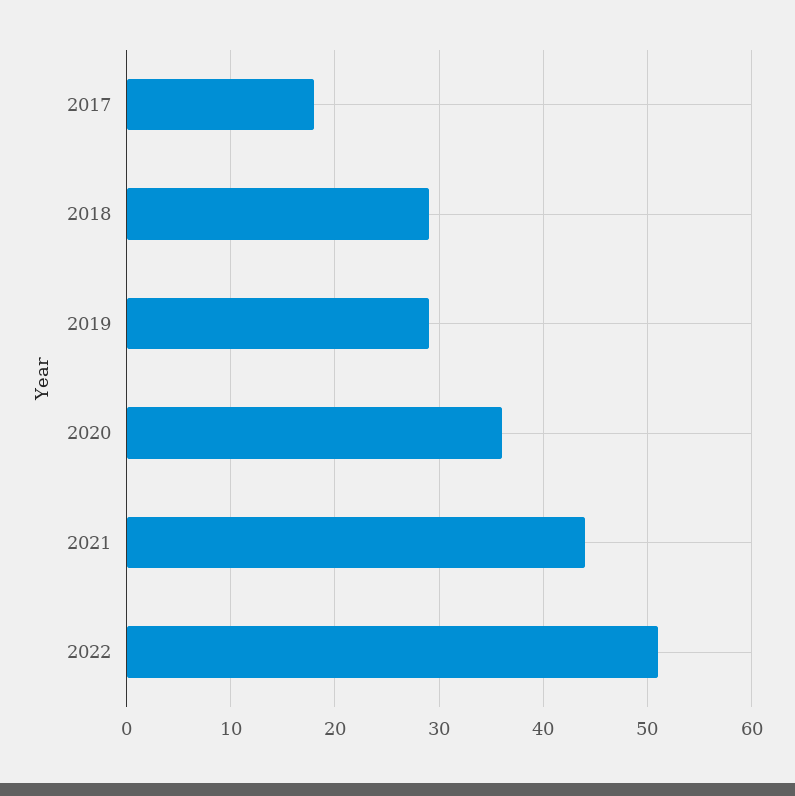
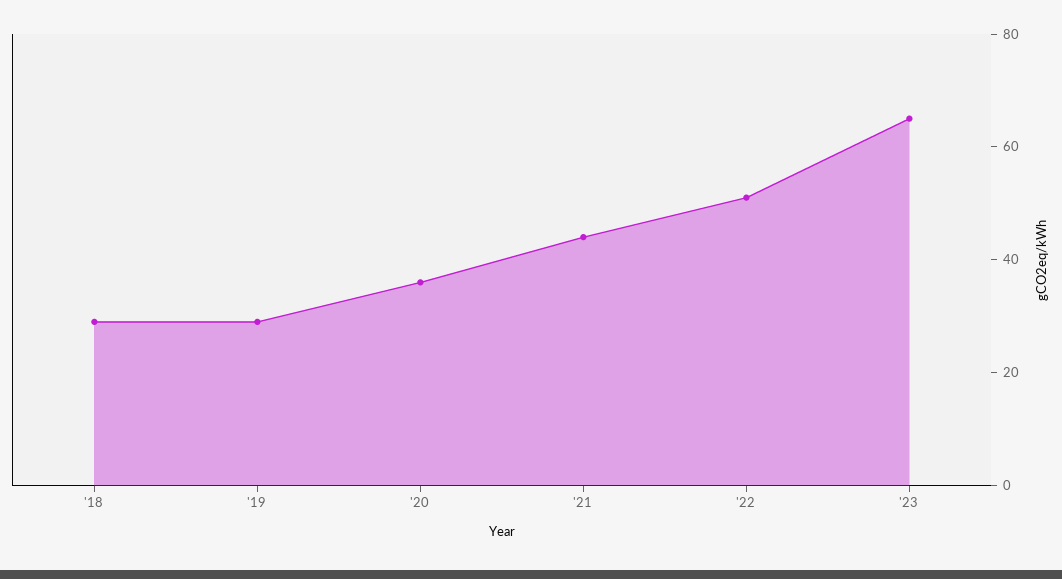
2017: 18 -> none
'23: none -> 65

